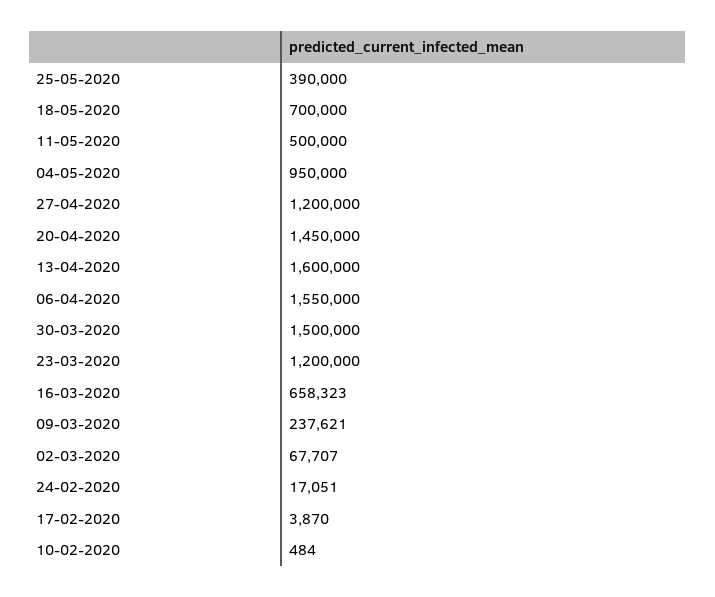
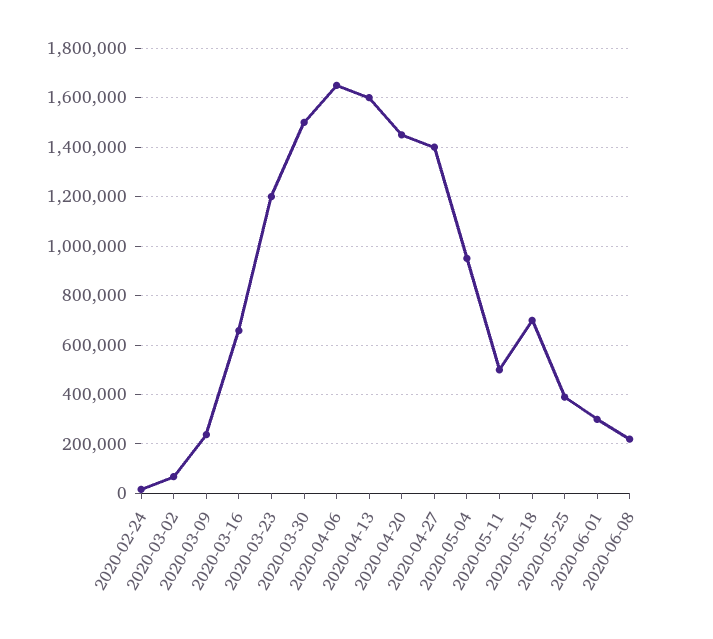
27-04-2020: 1200000 -> 1400000
06-04-2020: 1550000 -> 1650000
17-02-2020: 3870 -> none
10-02-2020: 484 -> none
2020-06-01: none -> 300000
2020-06-08: none -> 225000

